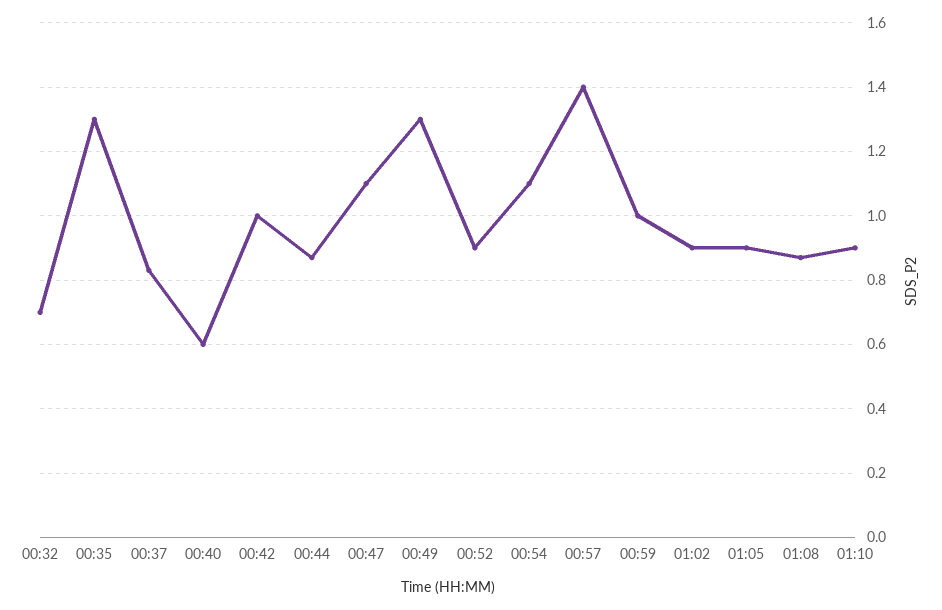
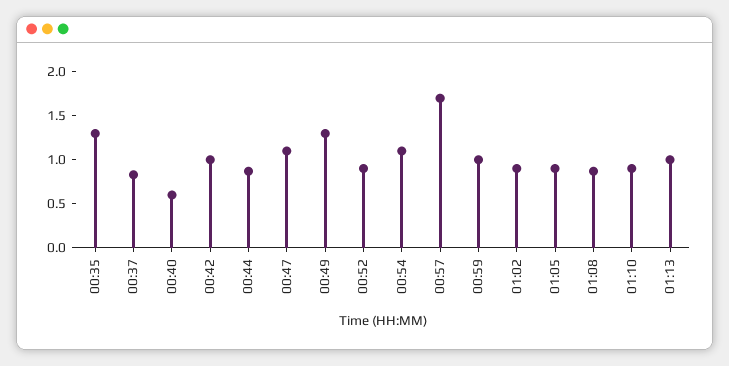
00:32: 0.7 -> none
00:57: 1.4 -> 1.7
01:13: none -> 1

